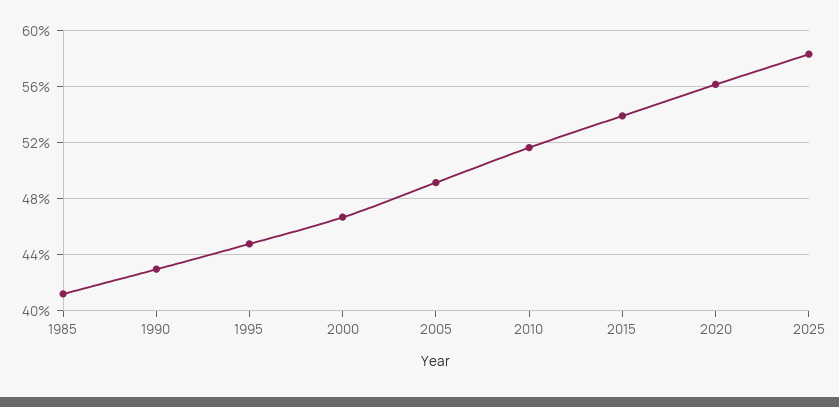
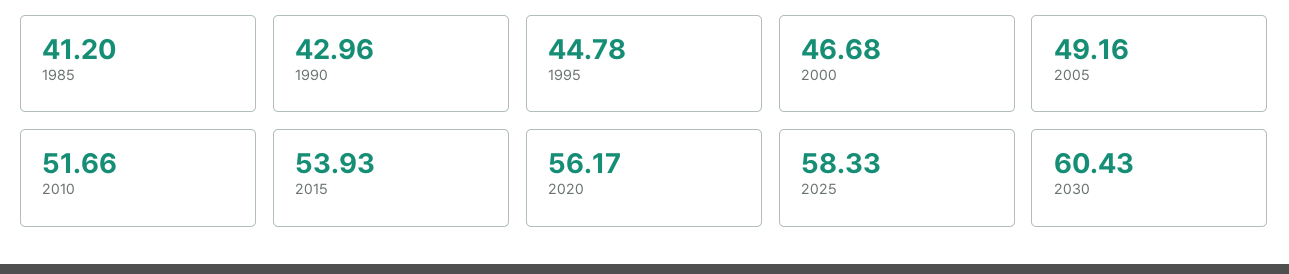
2030: none -> 60.43

